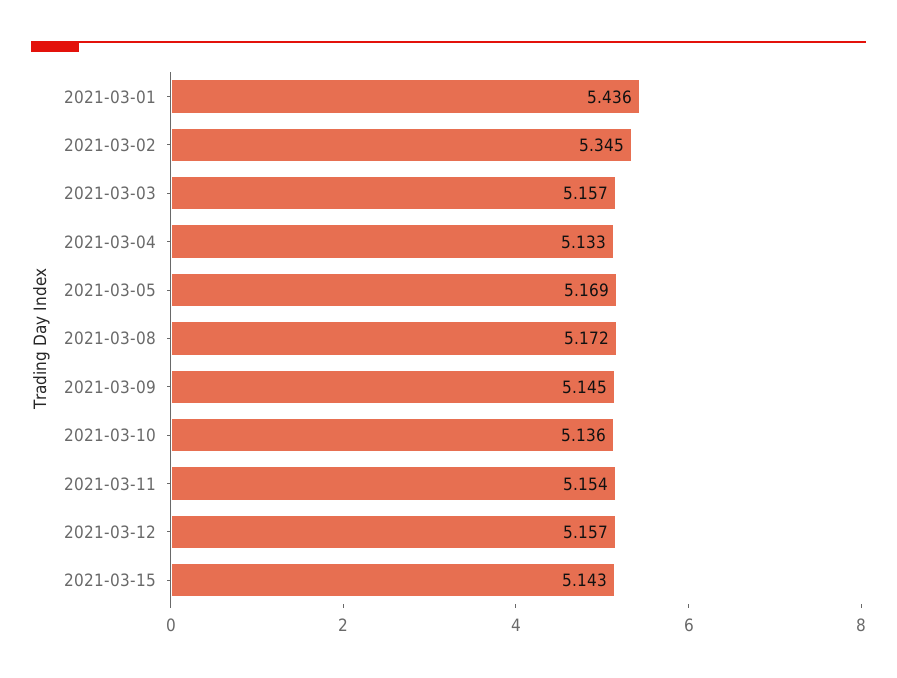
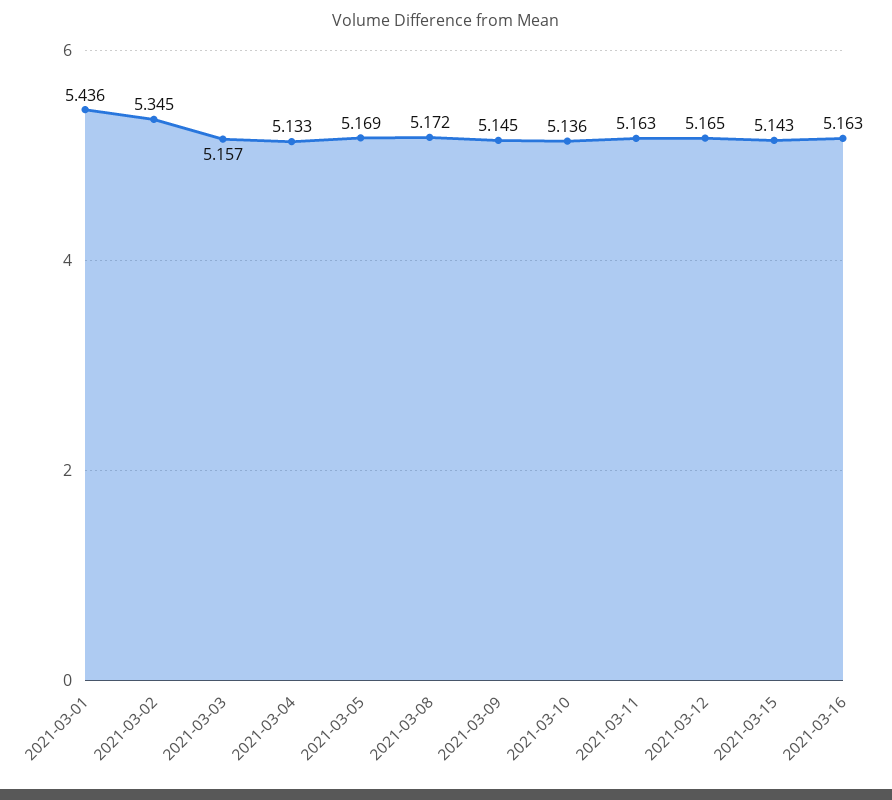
2021-03-11: 5.154 -> 5.163
2021-03-12: 5.157 -> 5.165
2021-03-16: none -> 5.163

